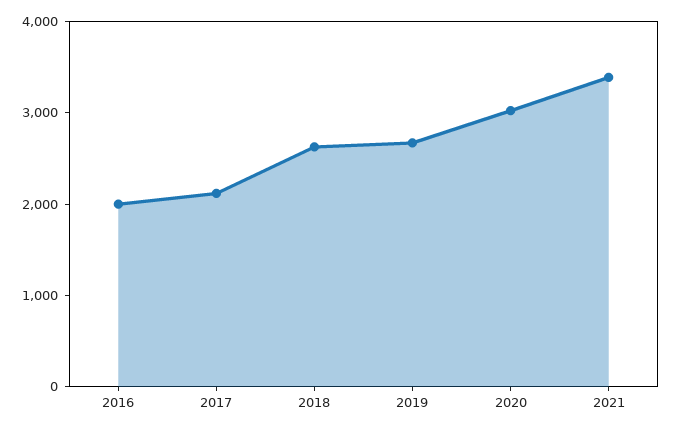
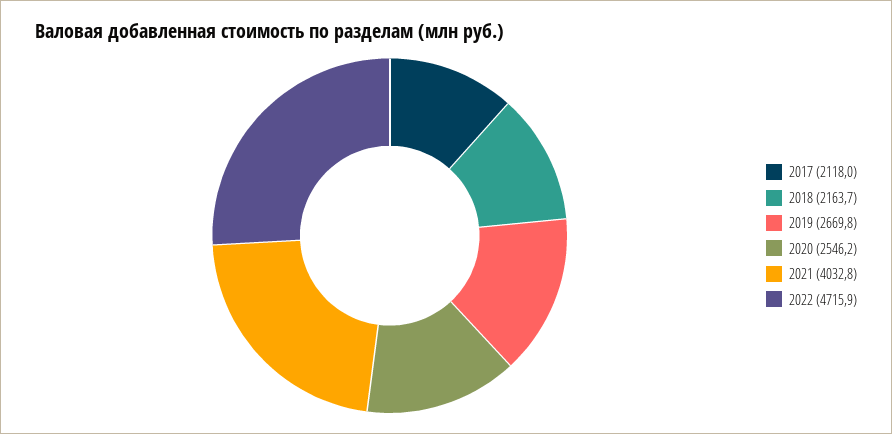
2016: 2000 -> none
2018: 2600 -> 2163.7
2020: 3000 -> 2546.2
2021: 3400 -> 4032.8
2022: none -> 4715.9

